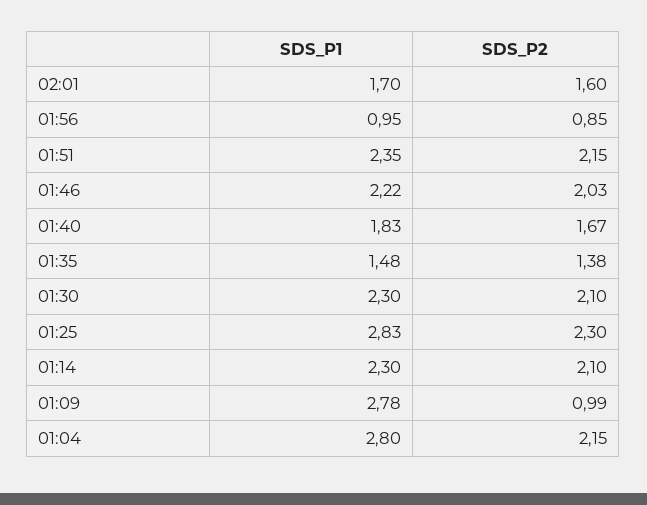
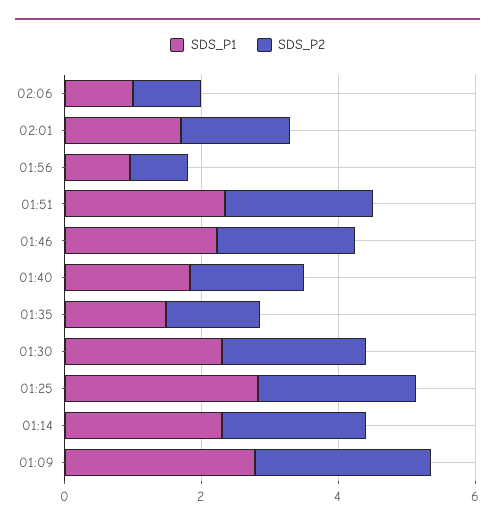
SDS_P2, 01:09: 0.99 -> 2.5
SDS_P1, 01:04: 2.8 -> none
SDS_P2, 01:04: 2.15 -> none
SDS_P1, 02:06: none -> 1
SDS_P2, 02:06: none -> 1

